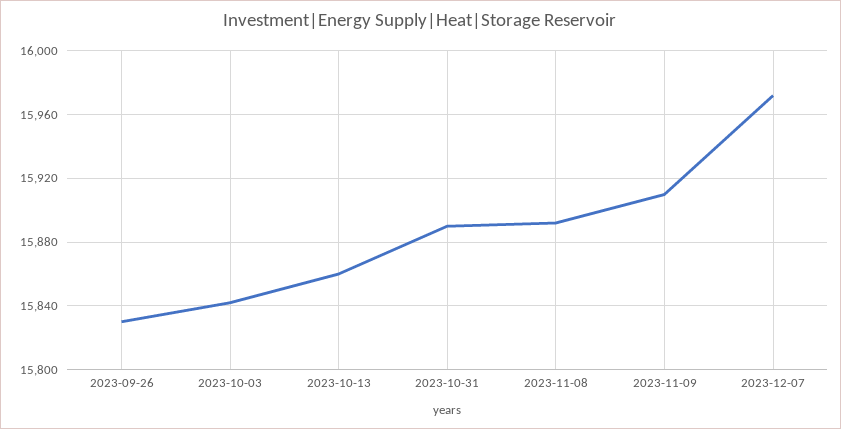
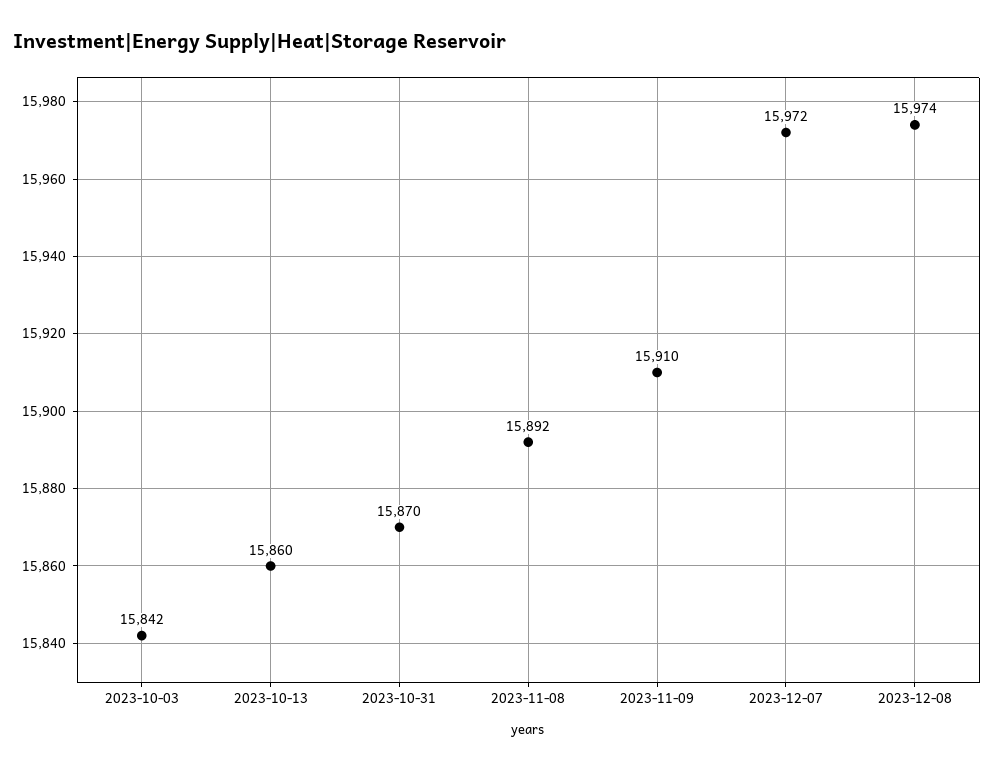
2023-09-26: 15830 -> none
2023-10-31: 15890 -> 15870
2023-12-08: none -> 15974

